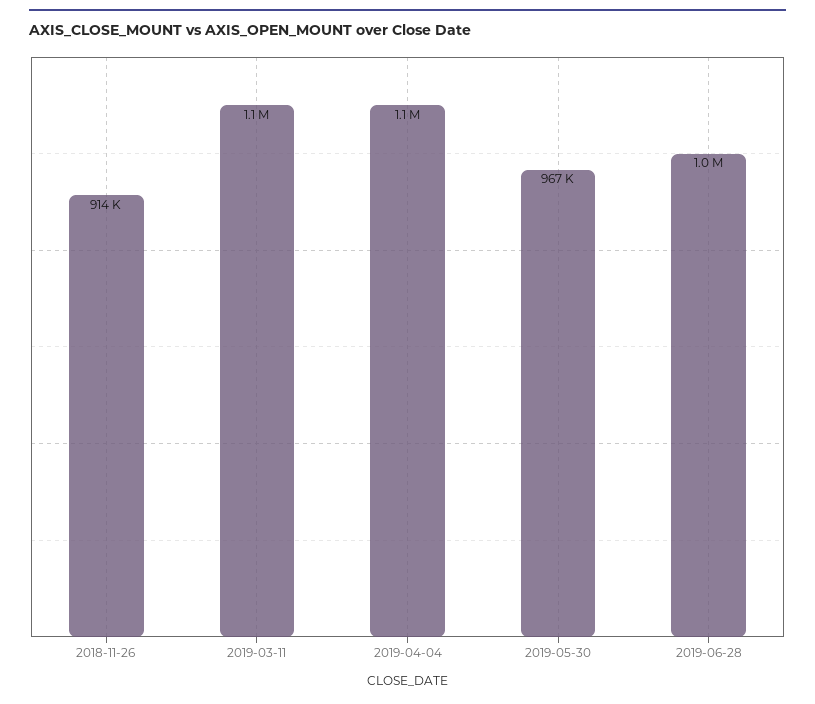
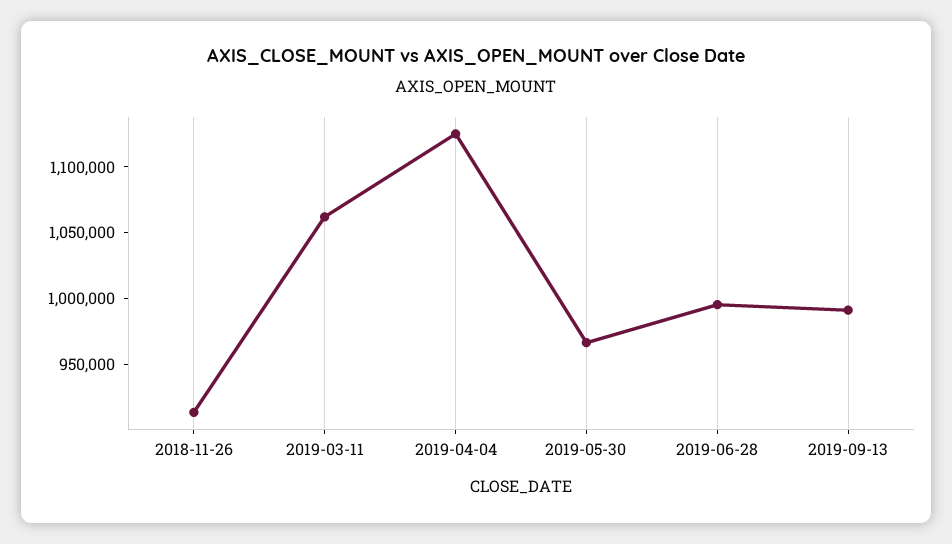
2019-09-13: none -> 990000

